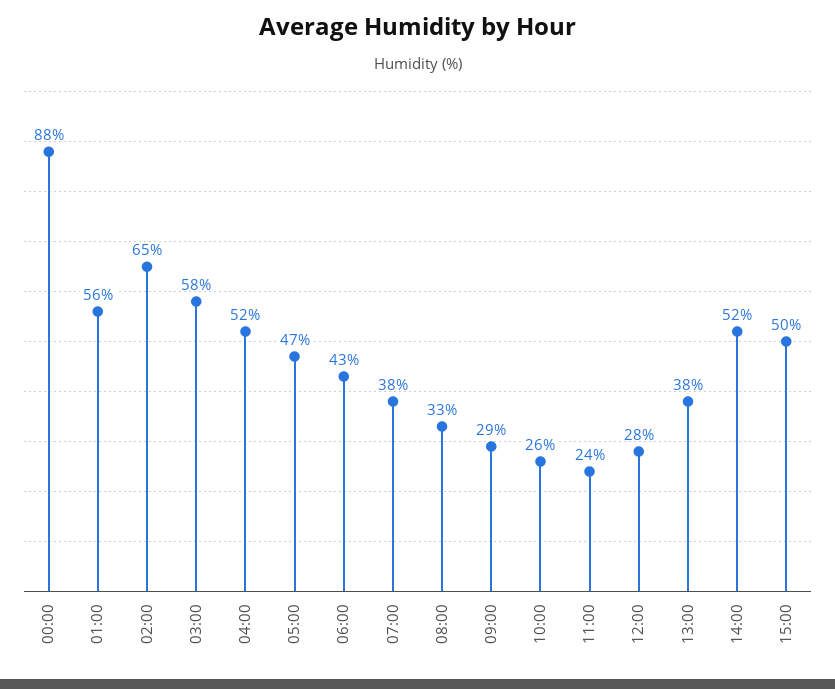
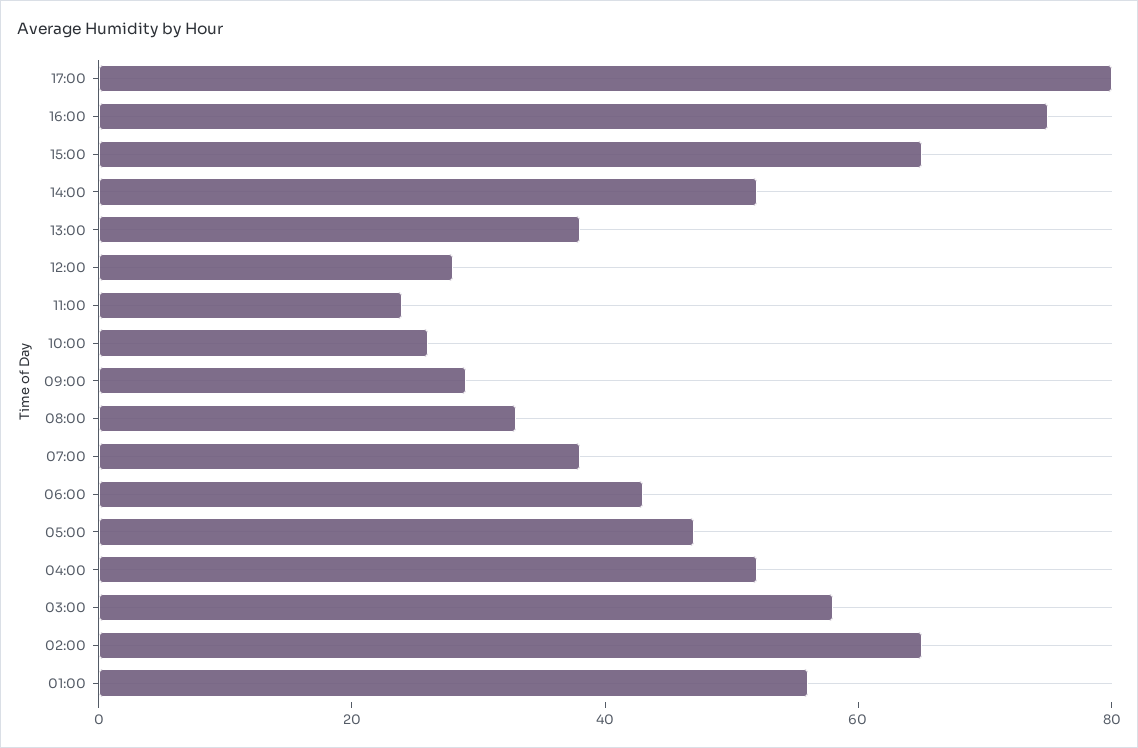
00:00: 88 -> none
15:00: 50 -> 65
17:00: none -> 80
16:00: none -> 75

